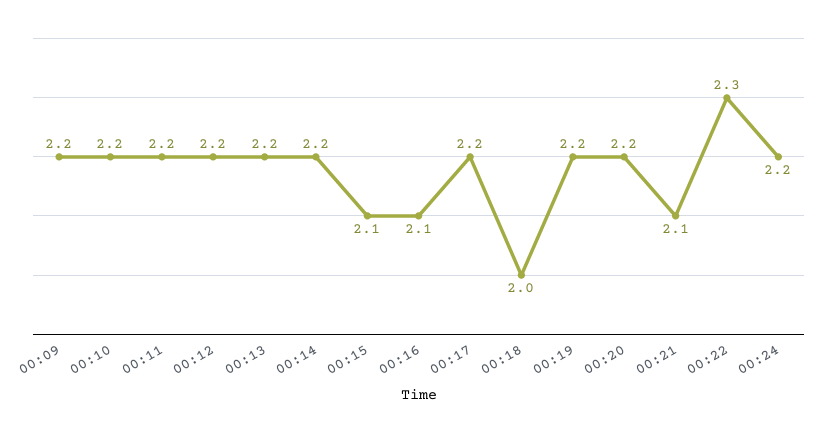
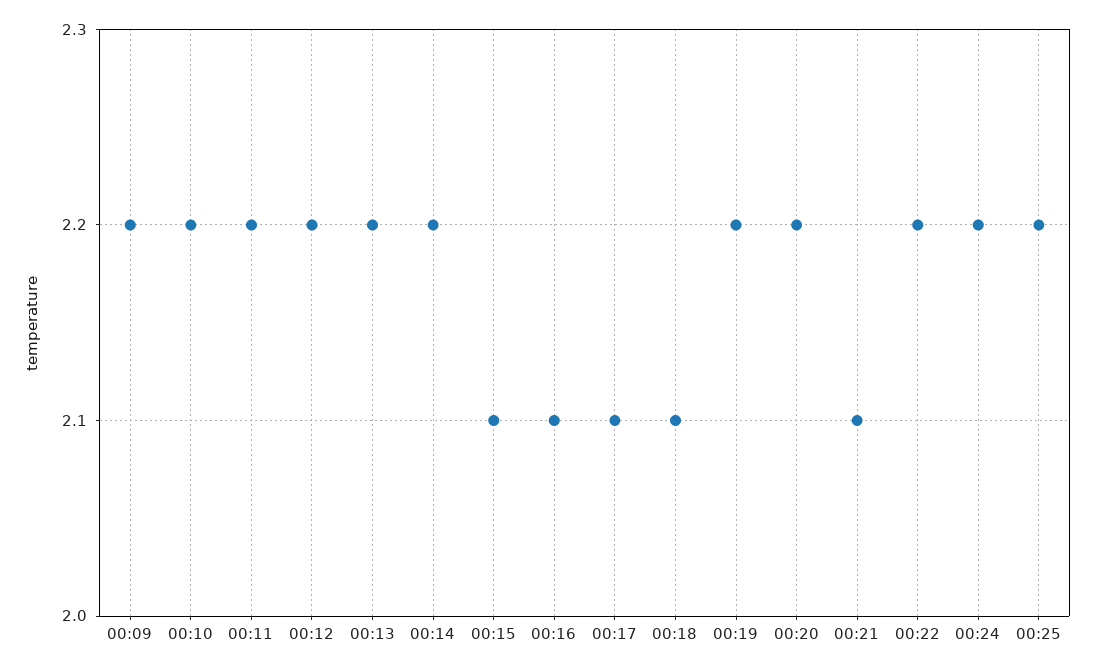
00:17: 2.2 -> 2.1
00:18: 2 -> 2.1
00:22: 2.3 -> 2.2
00:25: none -> 2.2

